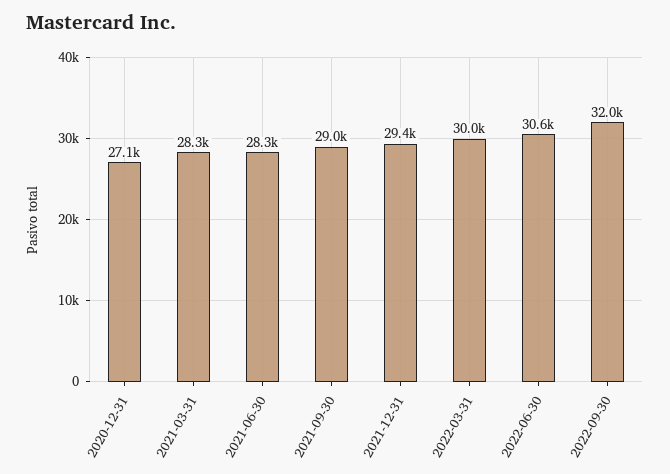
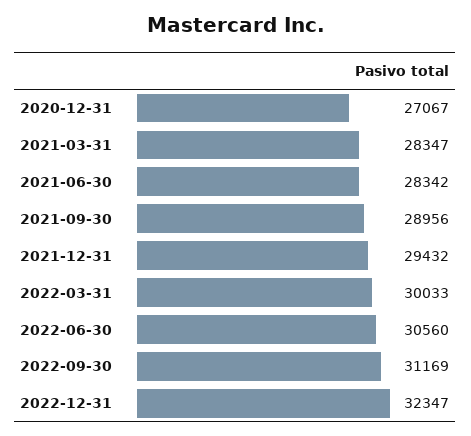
2022-09-30: 32000 -> 31169
2022-12-31: none -> 32347

